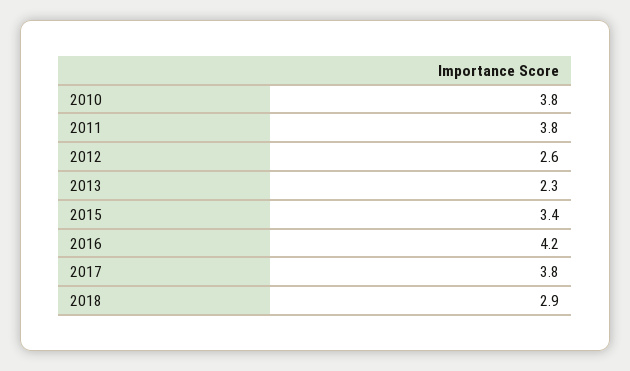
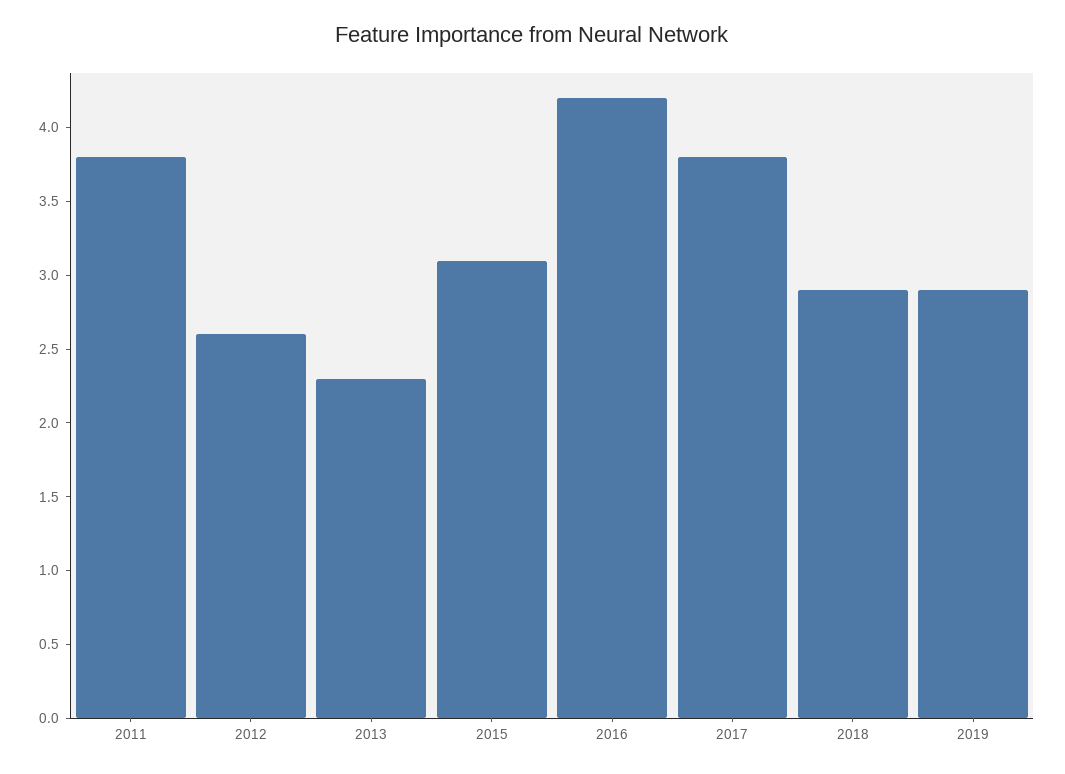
2010: 3.8 -> none
2015: 3.4 -> 3.1
2019: none -> 2.9

